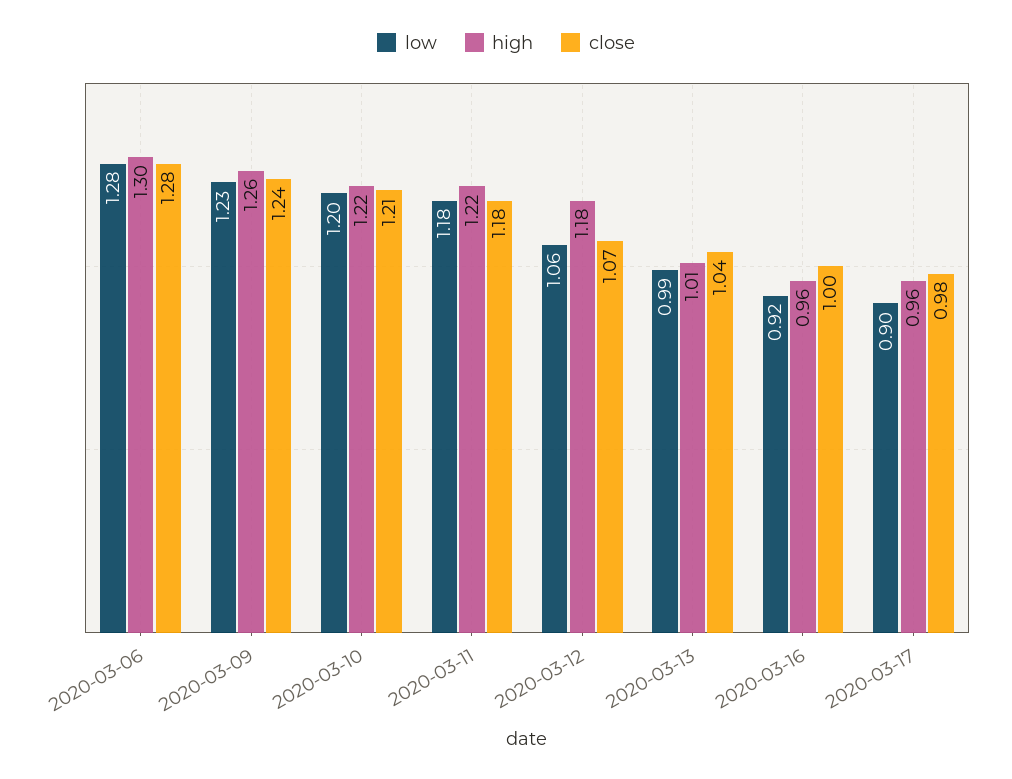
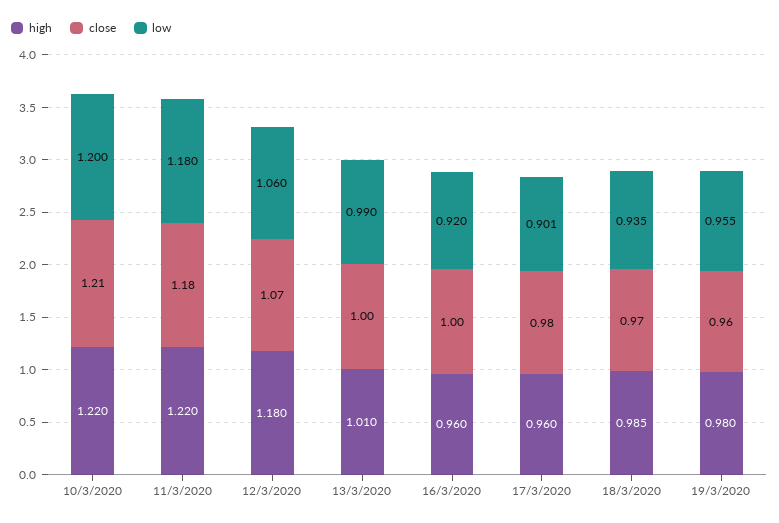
low, 2020-03-06: 1.28 -> none
high, 2020-03-06: 1.3 -> none
close, 2020-03-06: 1.28 -> none
low, 2020-03-09: 1.23 -> none
high, 2020-03-09: 1.26 -> none
close, 2020-03-09: 1.24 -> none
close, 2020-03-13: 1.04 -> 1
high, 18/3/2020: none -> 0.985
close, 18/3/2020: none -> 0.97
low, 18/3/2020: none -> 0.935
high, 19/3/2020: none -> 0.98
close, 19/3/2020: none -> 0.96
low, 19/3/2020: none -> 0.955

